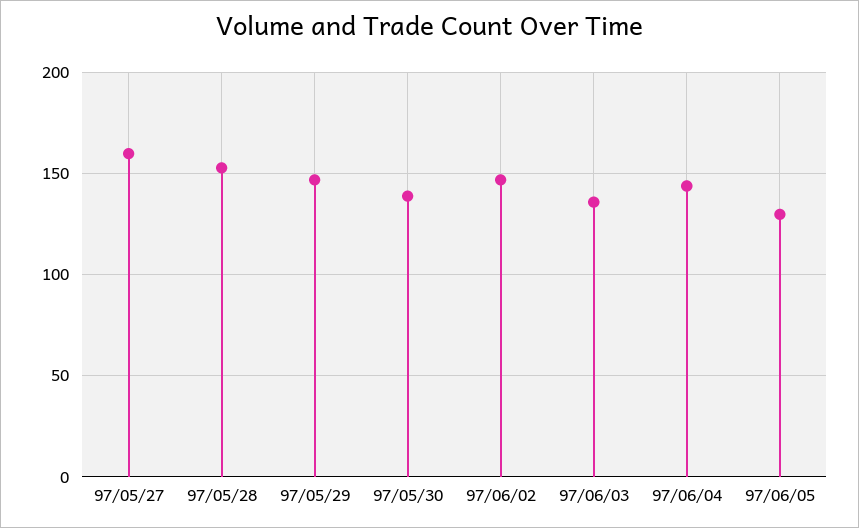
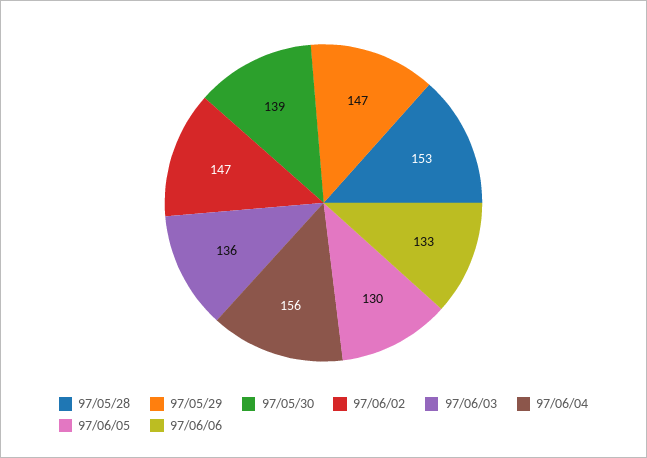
97/05/27: 160 -> none
97/06/04: 145 -> 156
97/06/06: none -> 133

